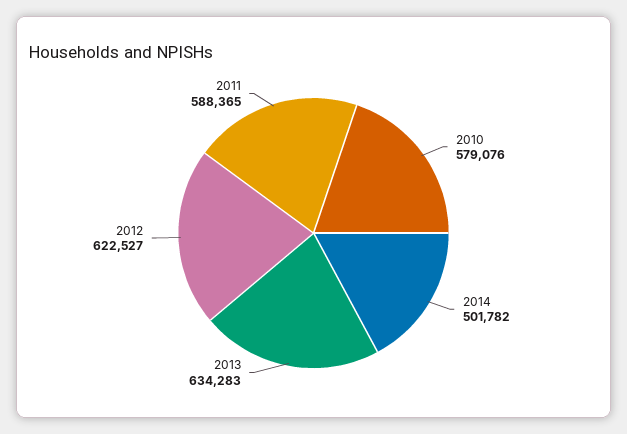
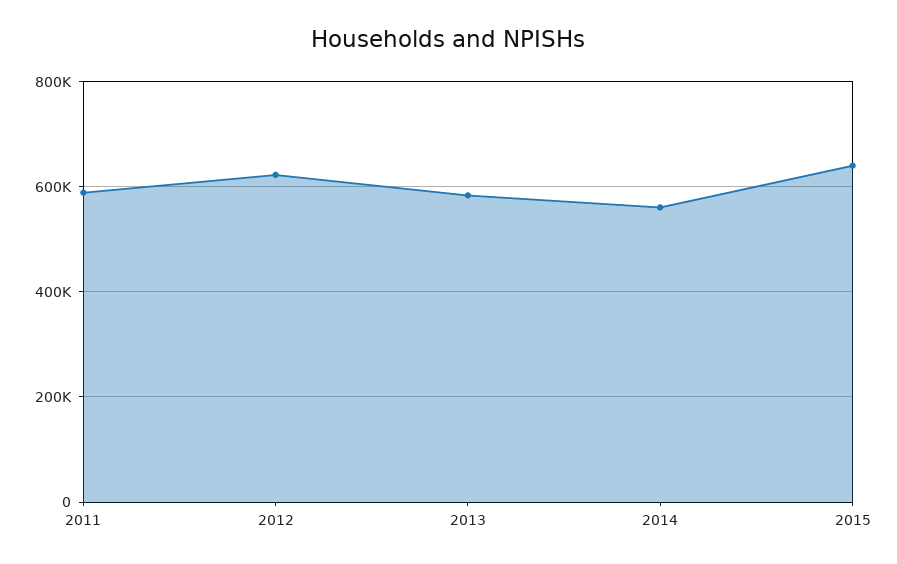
2010: 579076 -> none
2014: 501782 -> 560000
2013: 634283 -> 580000
2015: none -> 640000

